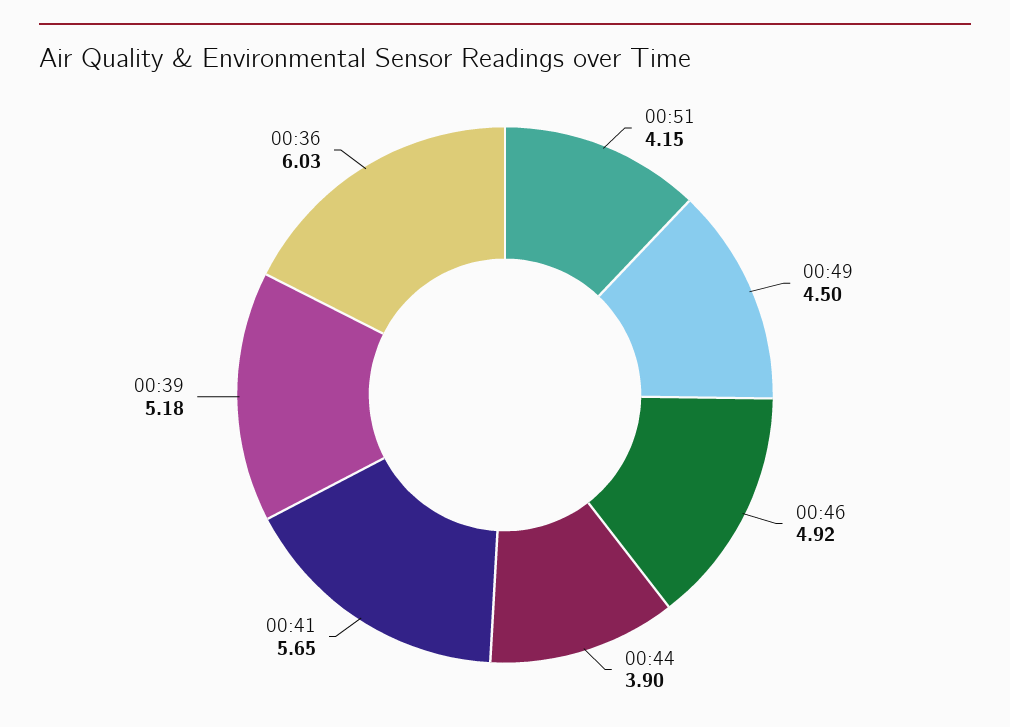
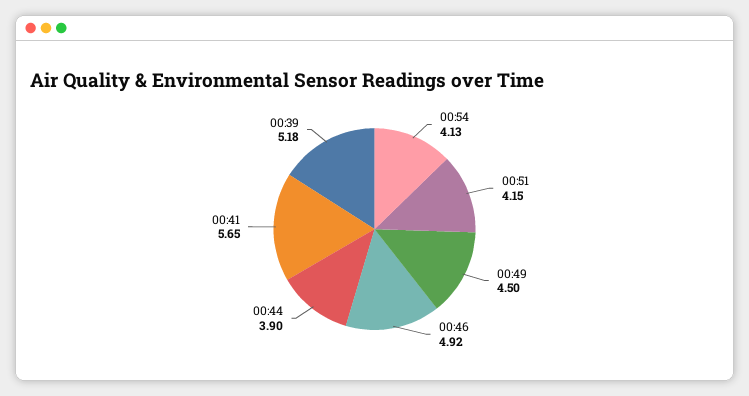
00:36: 6.03 -> none
00:54: none -> 4.13

